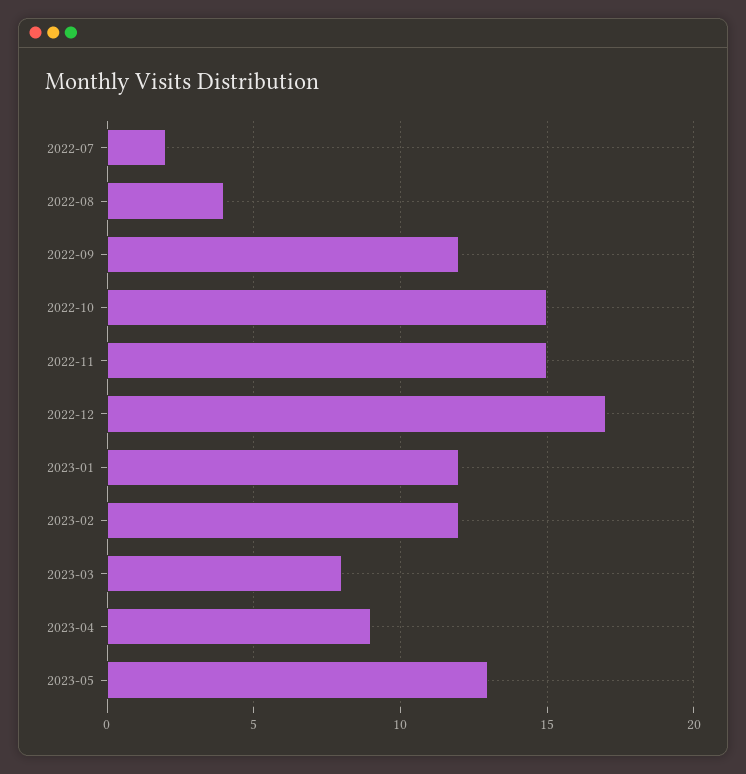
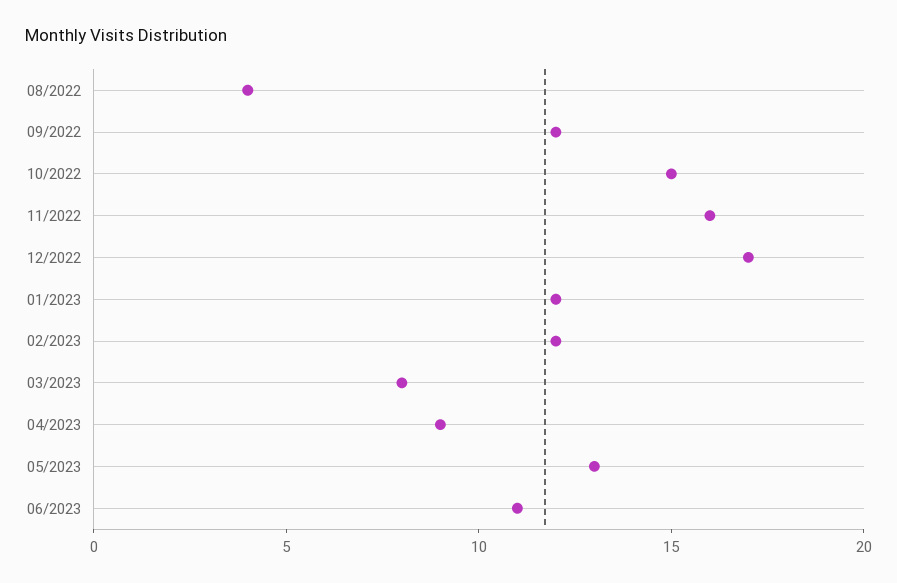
2022-07: 2 -> none
2022-11: 15 -> 16
06/2023: none -> 11

